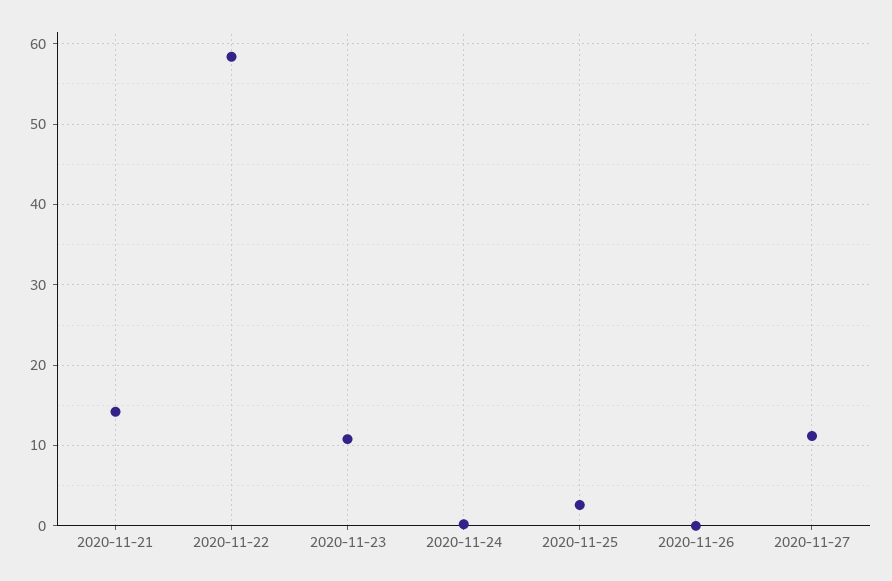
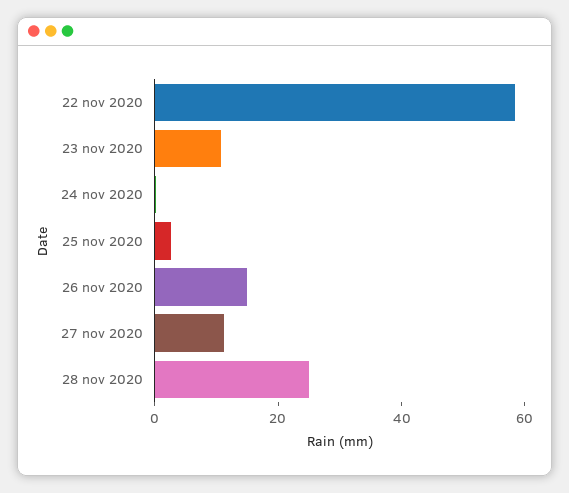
2020-11-21: 14 -> none
2020-11-26: 0 -> 15
28 nov 2020: none -> 25

